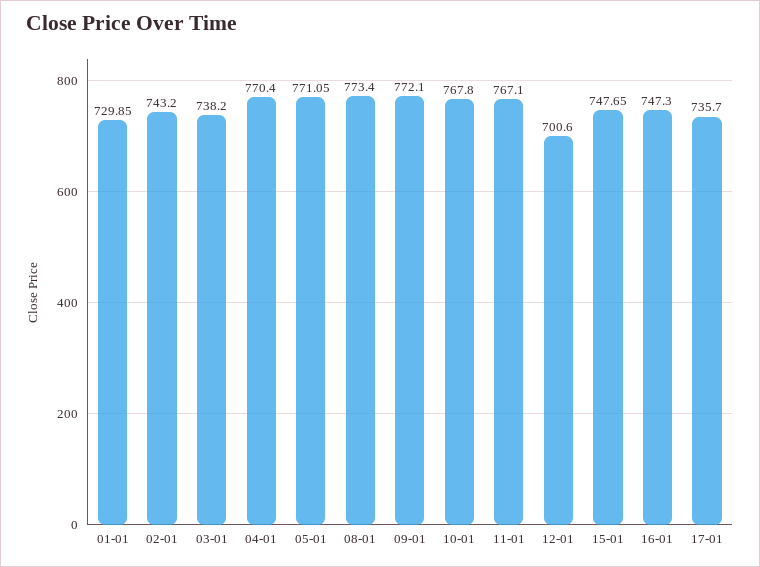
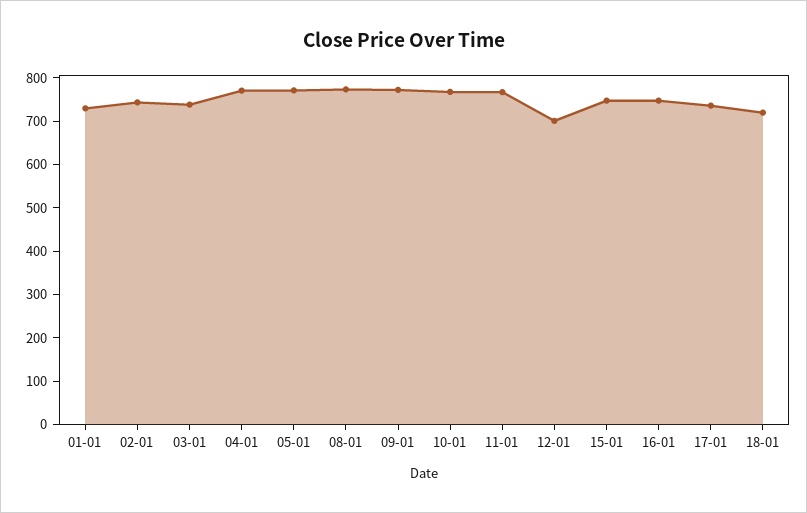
18-01: none -> 720

